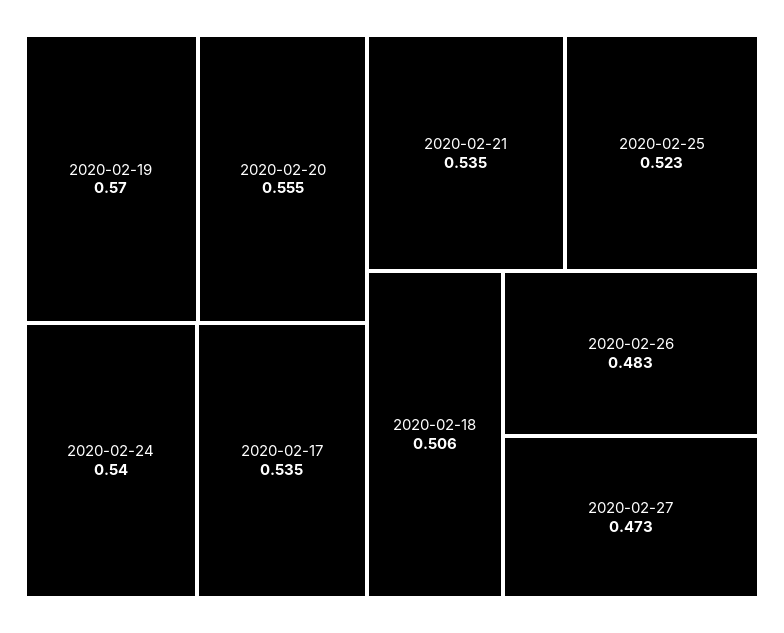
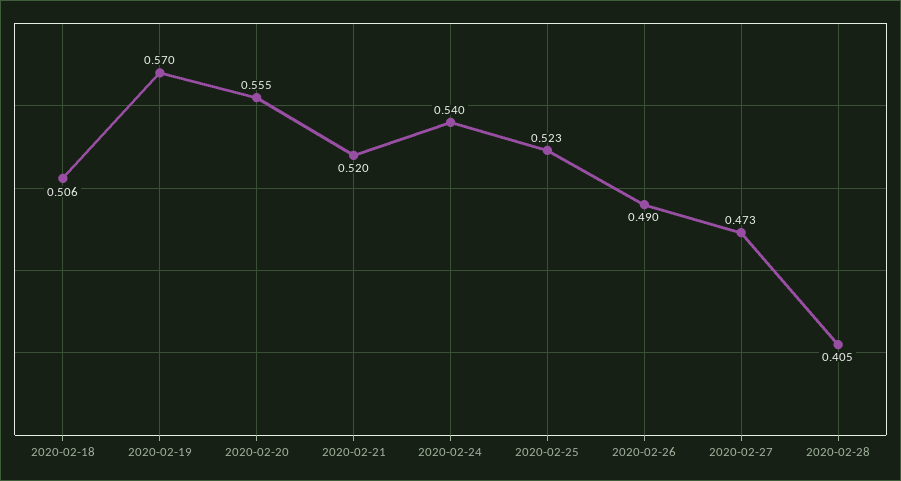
2020-02-17: 0.535 -> none
2020-02-21: 0.535 -> 0.52
2020-02-26: 0.483 -> 0.49
2020-02-28: none -> 0.405

